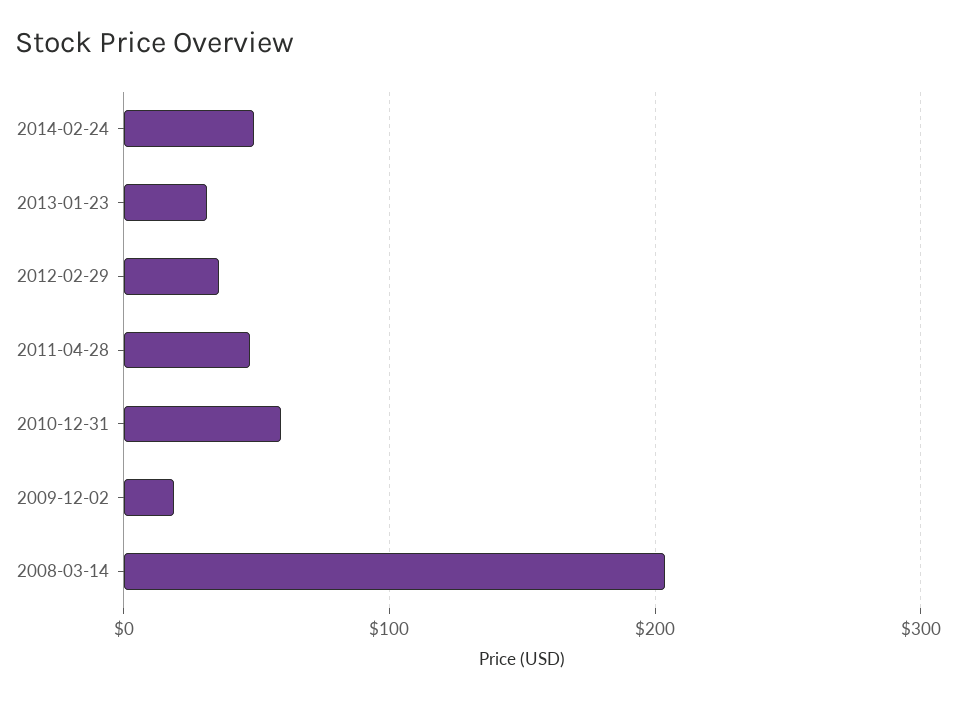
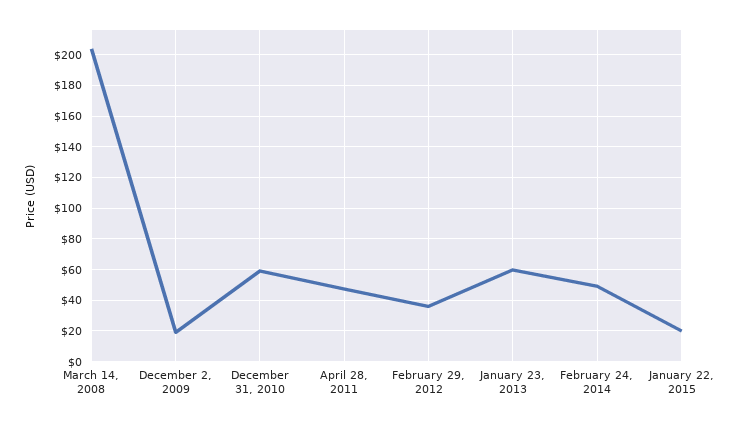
2013-01-23: 30 -> 60
January 22, 2015: none -> 20

